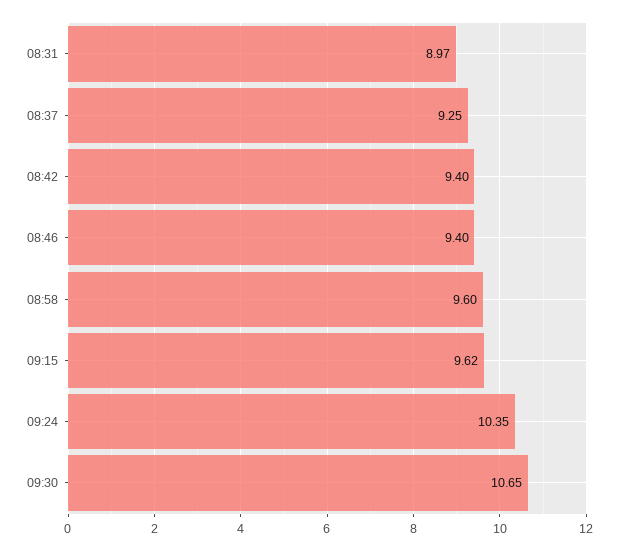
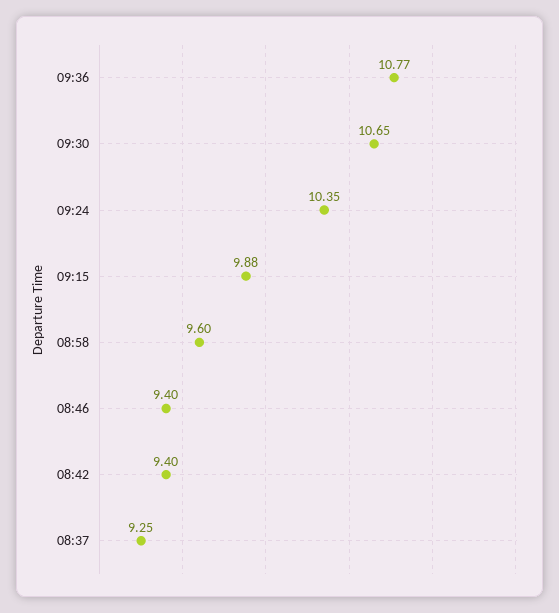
08:31: 8.97 -> none
09:15: 9.62 -> 9.88
09:36: none -> 10.77

